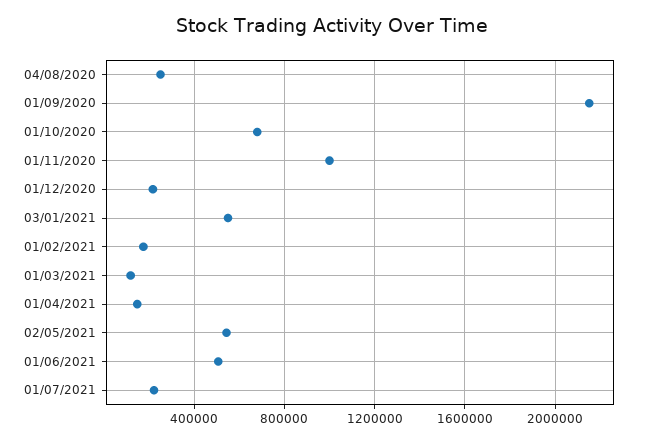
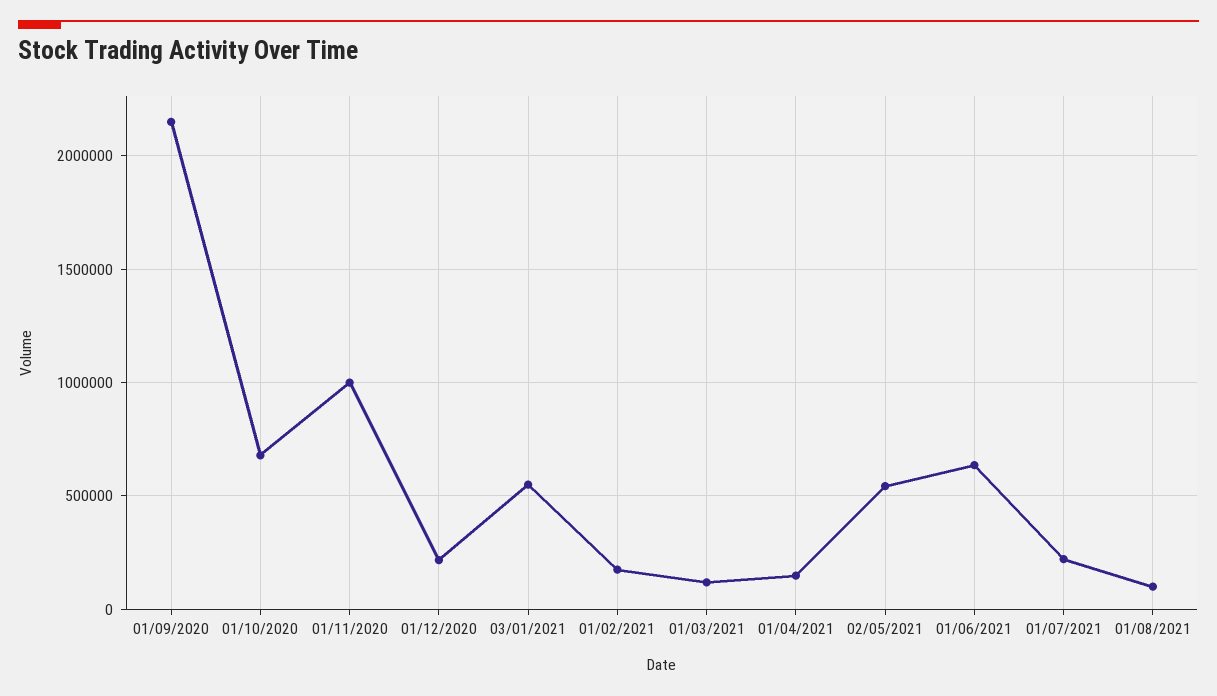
04/08/2020: 250000 -> none
01/06/2021: 500000 -> 650000
01/08/2021: none -> 100000

